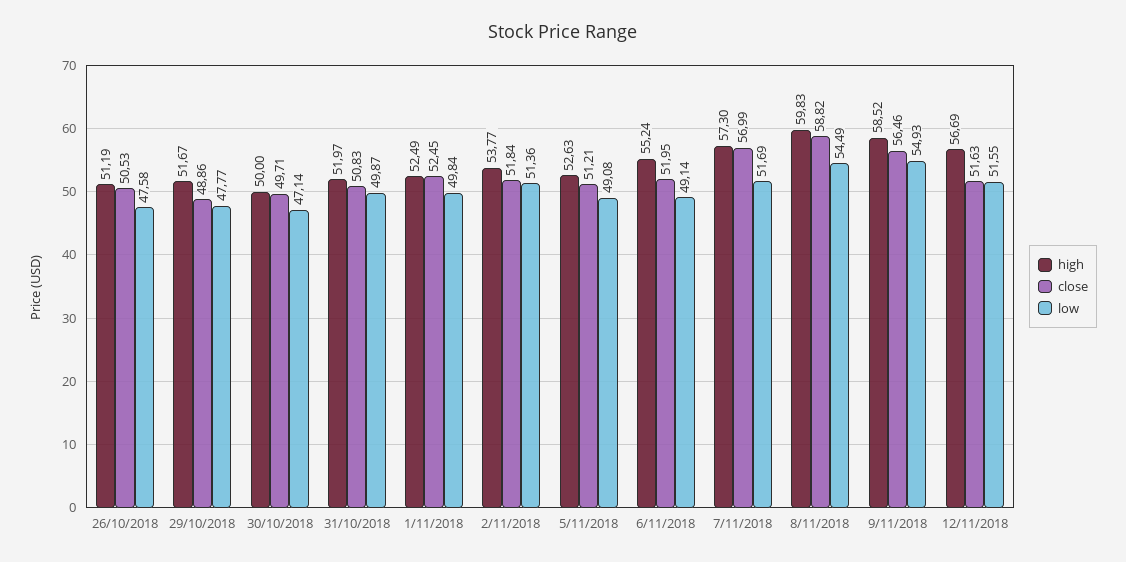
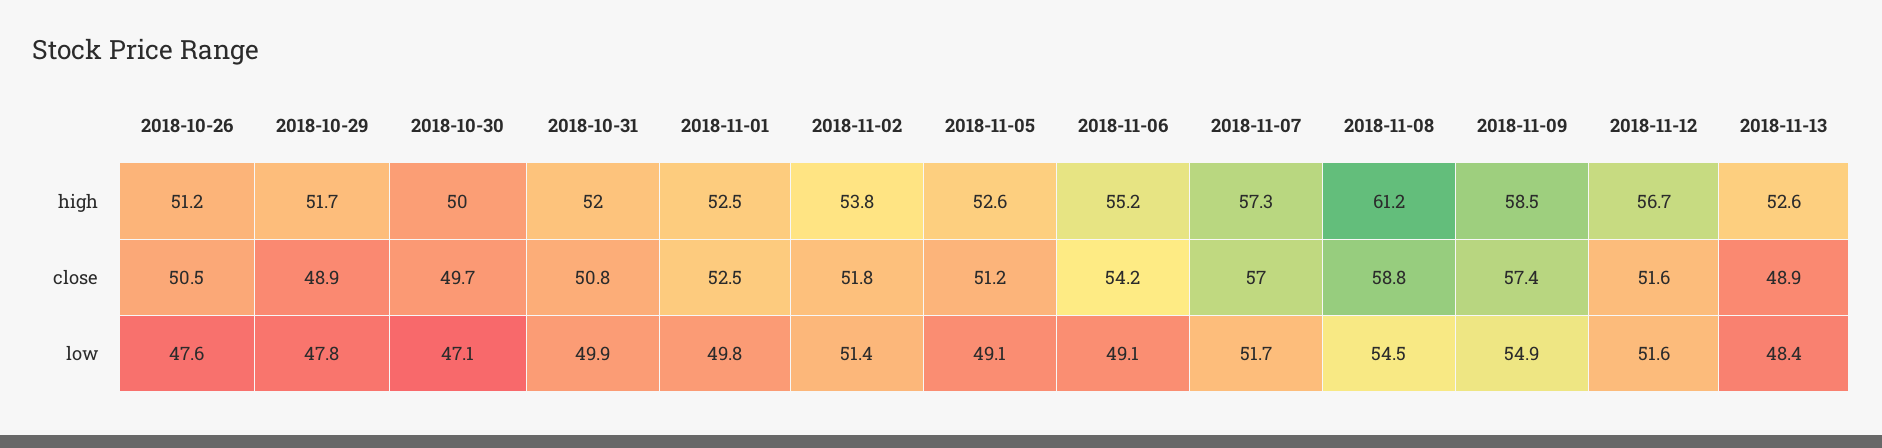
close, 6/11/2018: 51.95 -> 54.2
high, 8/11/2018: 59.83 -> 61.2
close, 9/11/2018: 56.46 -> 57.4
high, 2018-11-13: none -> 52.6
close, 2018-11-13: none -> 48.9
low, 2018-11-13: none -> 48.4

